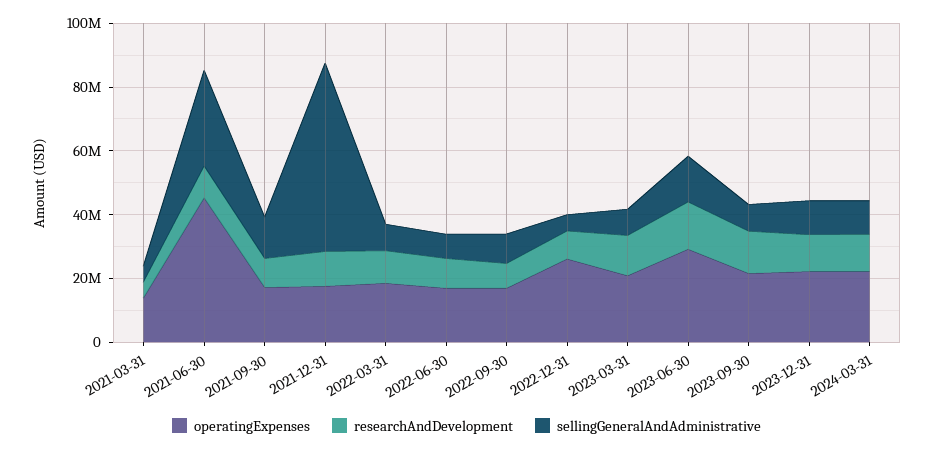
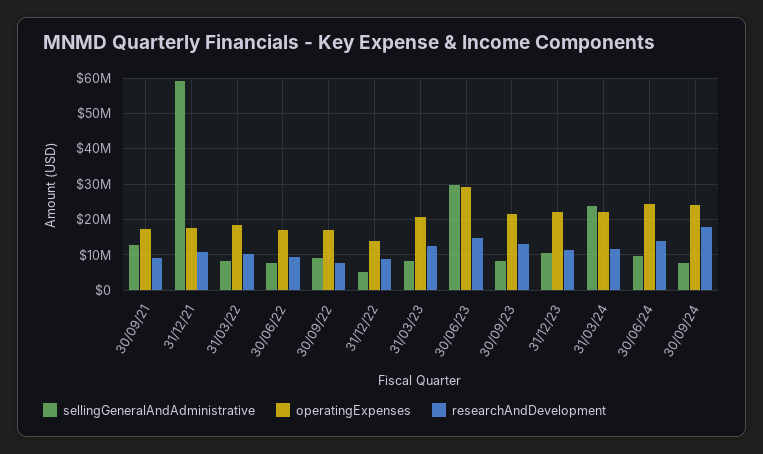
operatingExpenses, 2021-03-31: 15000000 -> none
researchAndDevelopment, 2021-03-31: 5000000 -> none
sellingGeneralAndAdministrative, 2021-03-31: 5000000 -> none
operatingExpenses, 2021-06-30: 45000000 -> none
researchAndDevelopment, 2021-06-30: 10000000 -> none
sellingGeneralAndAdministrative, 2021-06-30: 30000000 -> none
operatingExpenses, 2022-12-31: 25000000 -> 14000000
sellingGeneralAndAdministrative, 2023-06-30: 15000000 -> 30000000
sellingGeneralAndAdministrative, 2024-03-31: 10000000 -> 24000000
sellingGeneralAndAdministrative, 30/06/24: none -> 10000000
operatingExpenses, 30/06/24: none -> 24000000
researchAndDevelopment, 30/06/24: none -> 14000000
sellingGeneralAndAdministrative, 30/09/24: none -> 8000000
operatingExpenses, 30/09/24: none -> 24000000
researchAndDevelopment, 30/09/24: none -> 18000000

